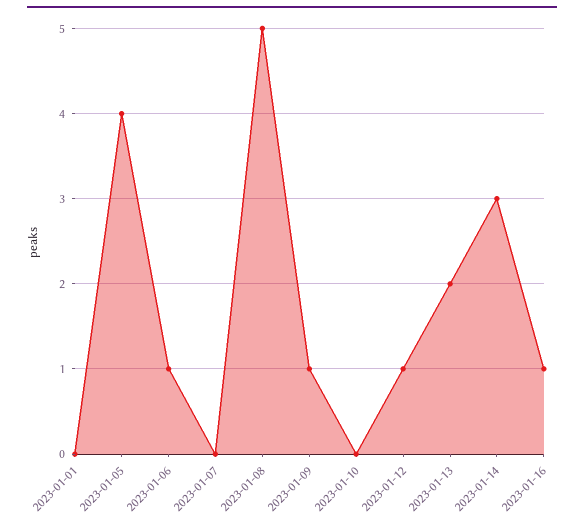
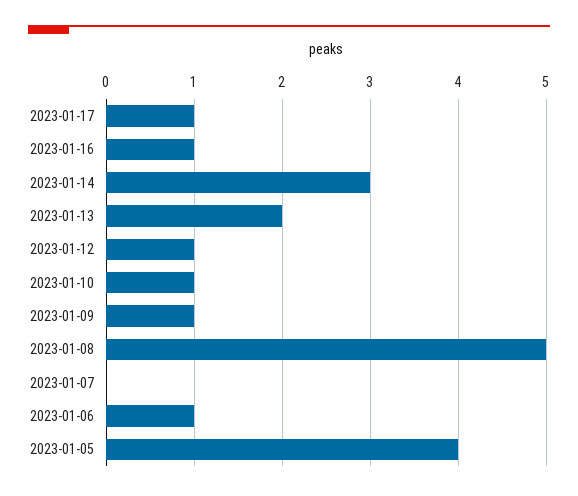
2023-01-01: 0 -> none
2023-01-10: 0 -> 1
2023-01-17: none -> 1

